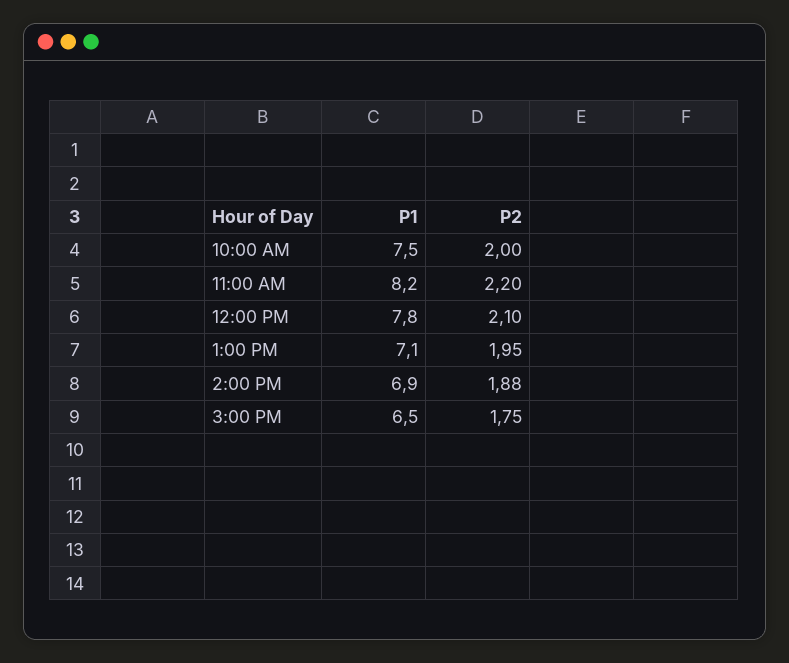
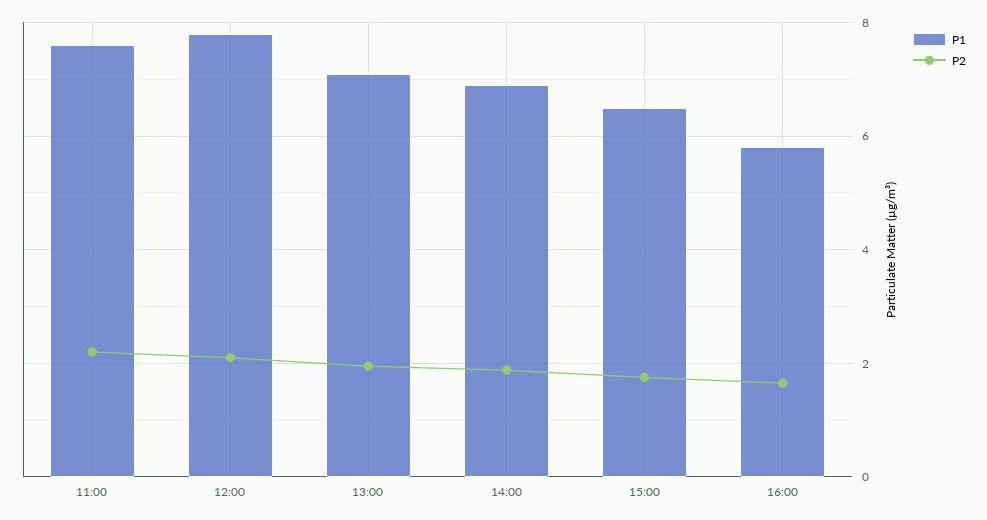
P1, 10:00 AM: 7.5 -> none
P2, 10:00 AM: 2 -> none
P1, 11:00 AM: 8.2 -> 7.6
P1, 16:00: none -> 5.8
P2, 16:00: none -> 1.6

